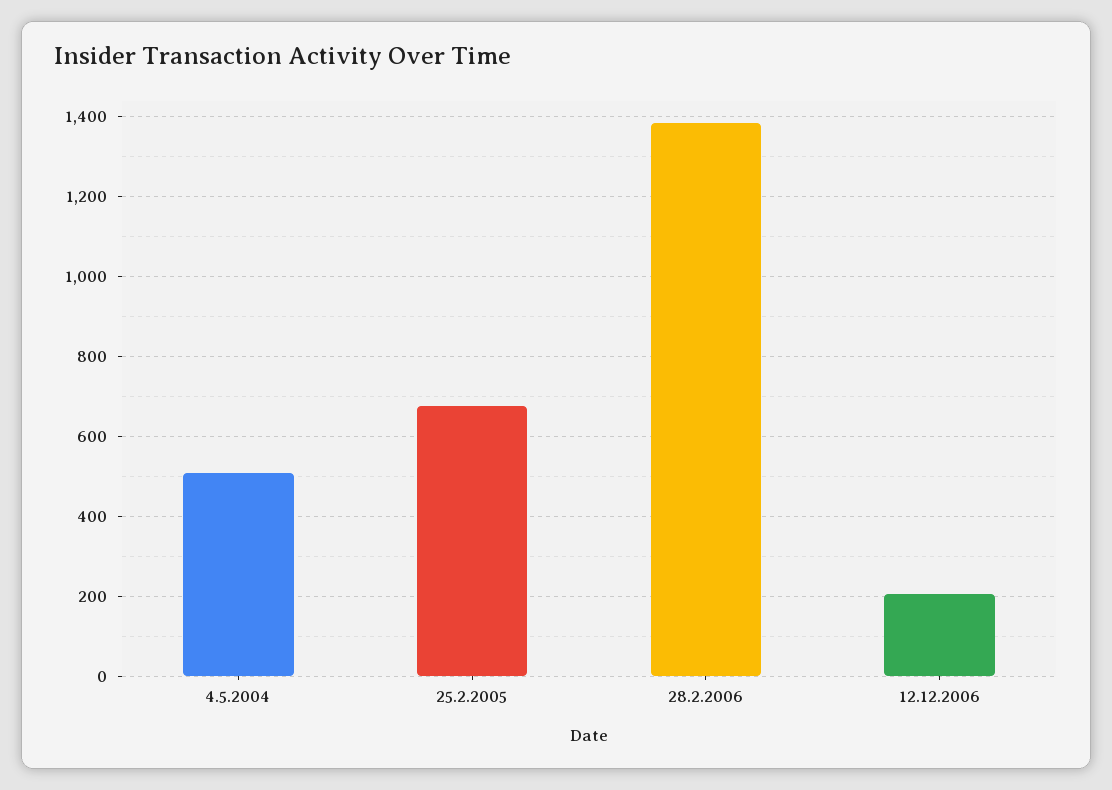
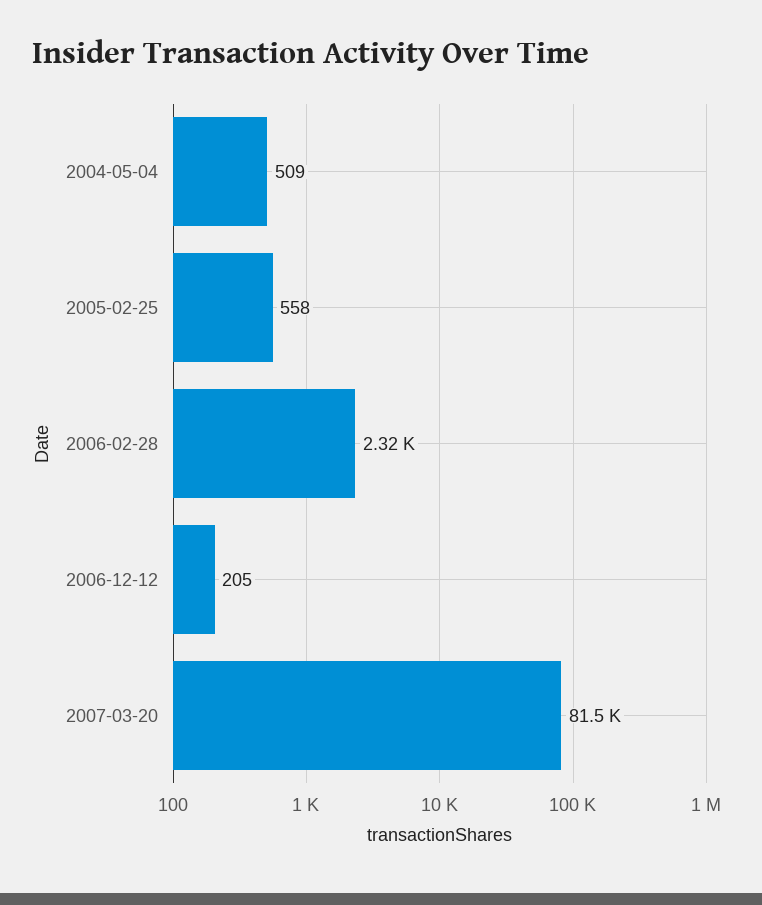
25.2.2005: 680 -> 558
28.2.2006: 1380 -> 2320
2007-03-20: none -> 81500

